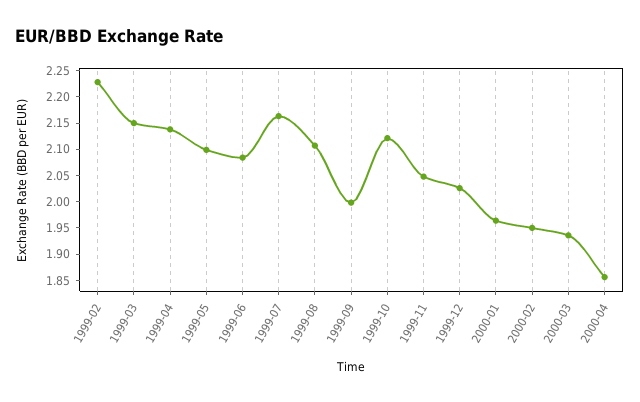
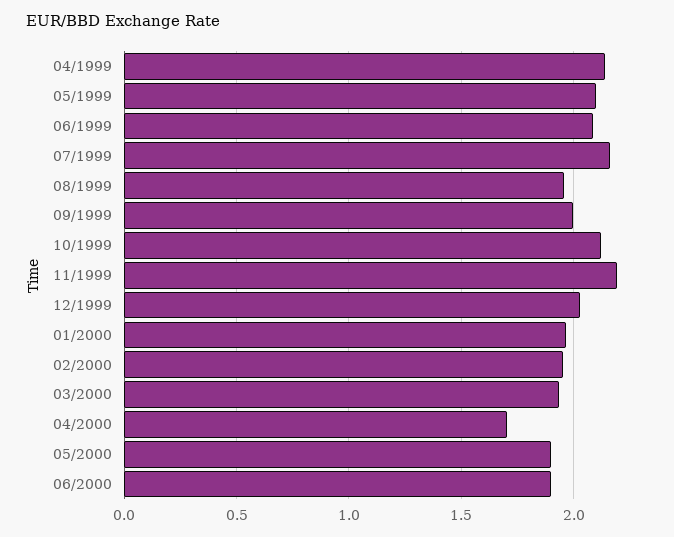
1999-02: 2.225 -> none
1999-03: 2.15 -> none
1999-08: 2.1 -> 1.95
1999-11: 2.05 -> 2.2
2000-04: 1.85 -> 1.7
05/2000: none -> 1.9
06/2000: none -> 1.9

